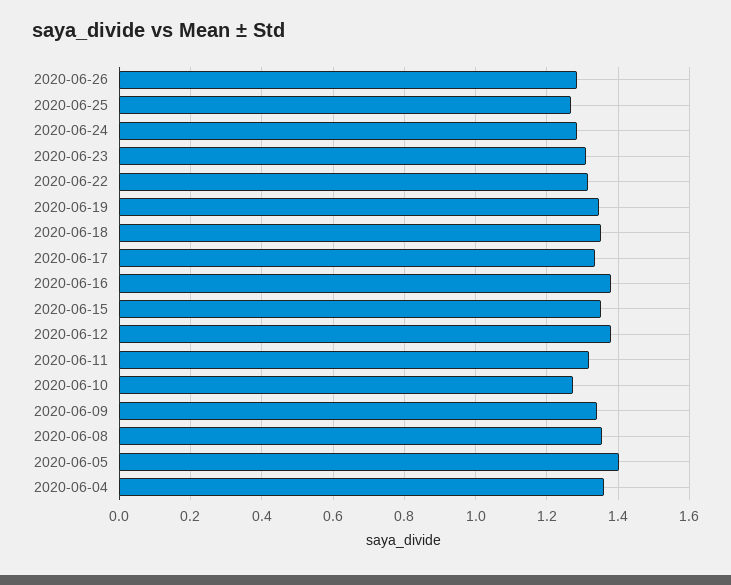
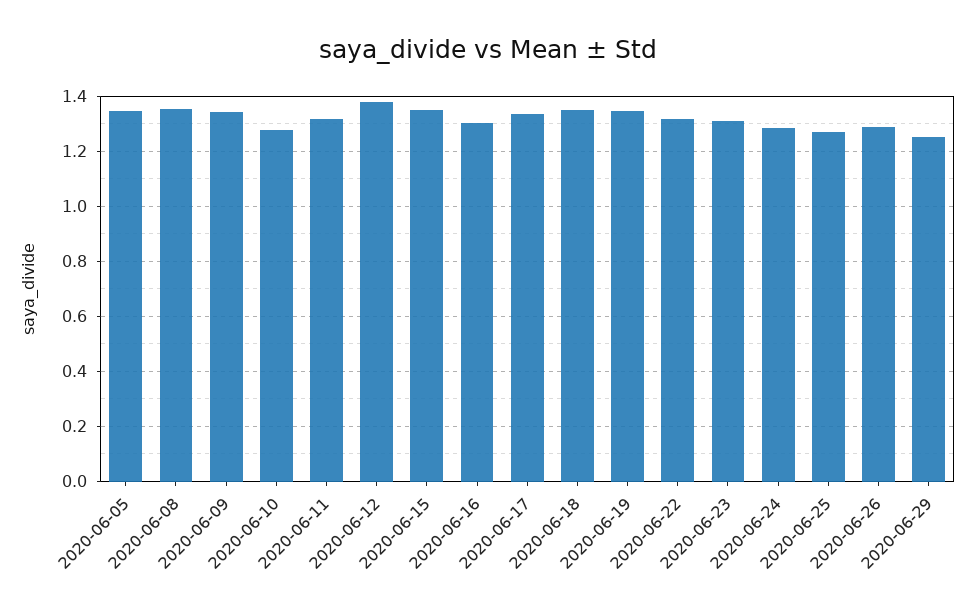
2020-06-16: 1.38 -> 1.3
2020-06-05: 1.4 -> 1.35
2020-06-04: 1.36 -> none
2020-06-29: none -> 1.25

